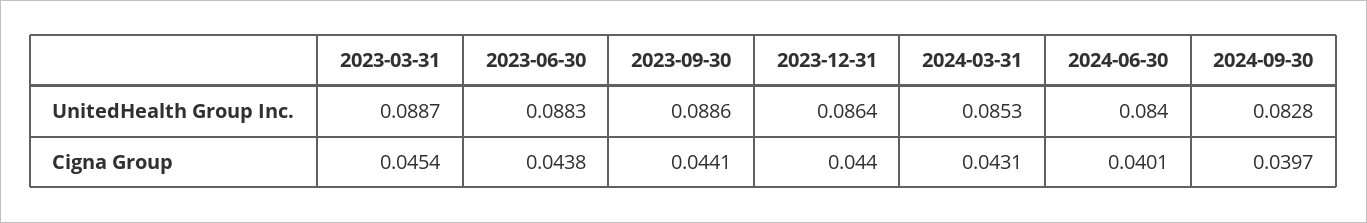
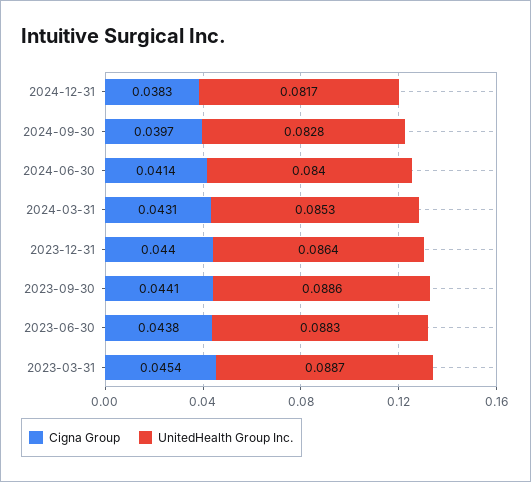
Cigna Group, 2024-06-30: 0.0401 -> 0.0414
Cigna Group, 2024-12-31: none -> 0.0383
UnitedHealth Group Inc., 2024-12-31: none -> 0.0817

